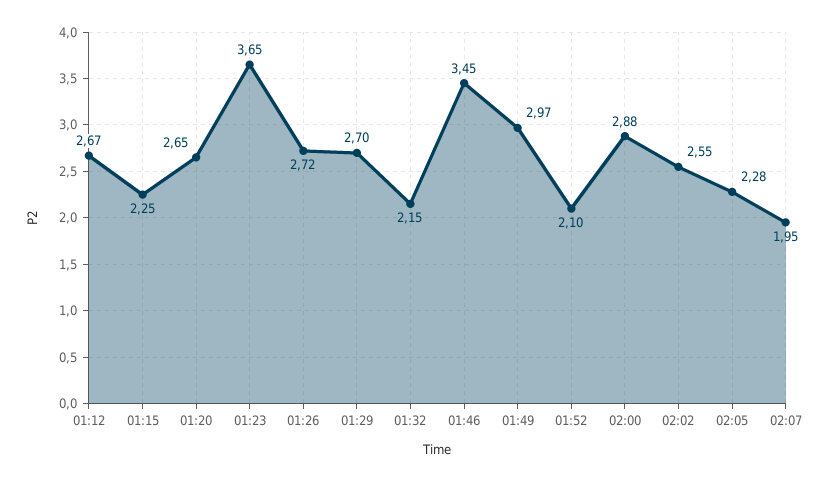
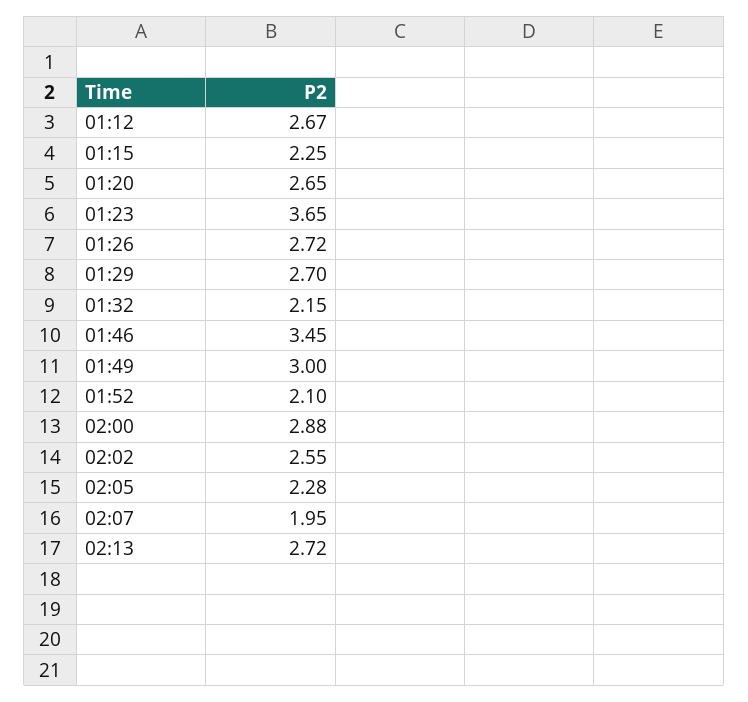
01:49: 2.97 -> 3
02:13: none -> 2.72

